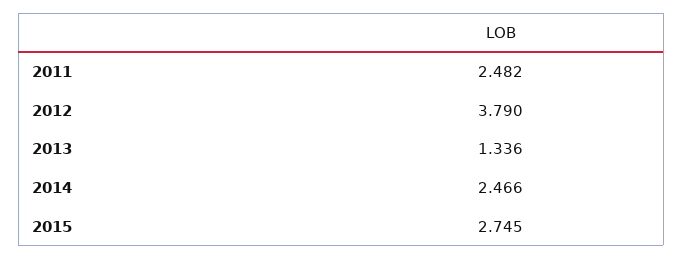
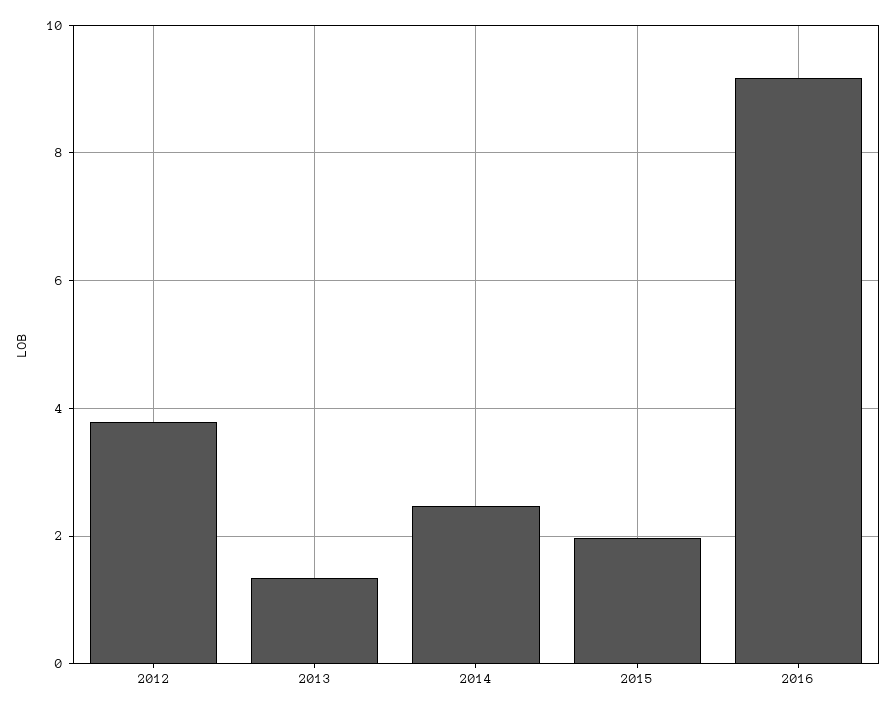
2011: 2.482 -> none
2015: 2.745 -> 2
2016: none -> 9.2

